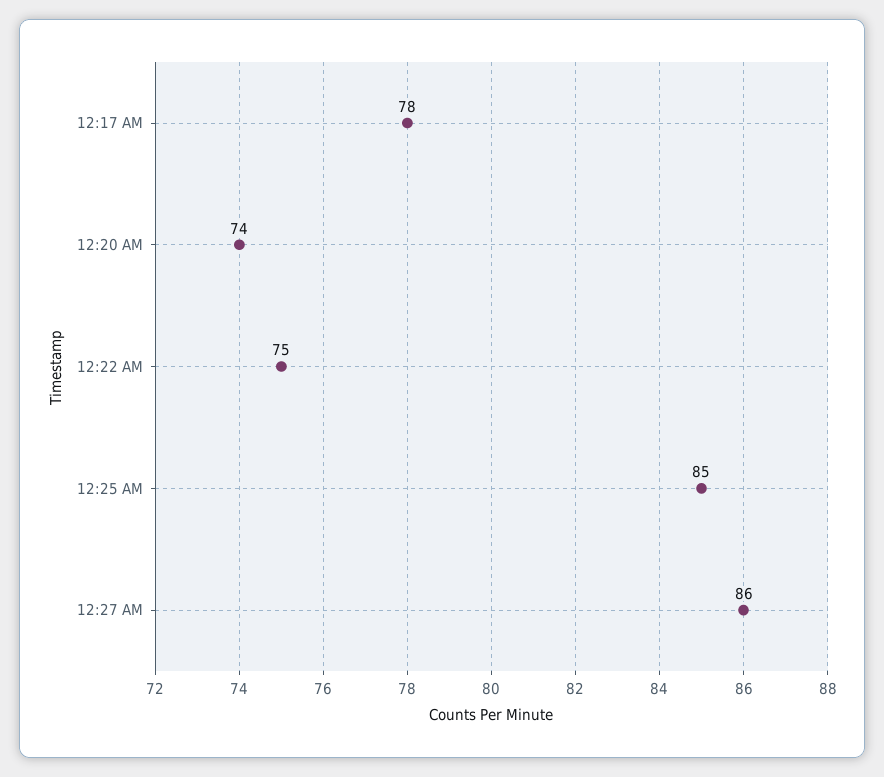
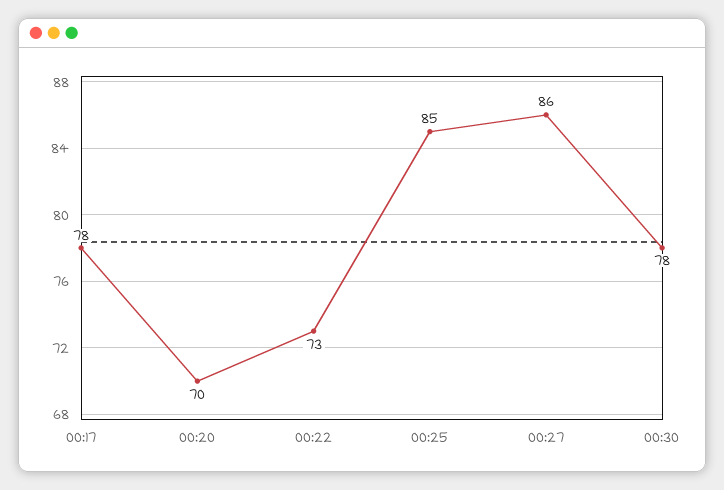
12:20 AM: 74 -> 70
12:22 AM: 75 -> 73
00:30: none -> 78

